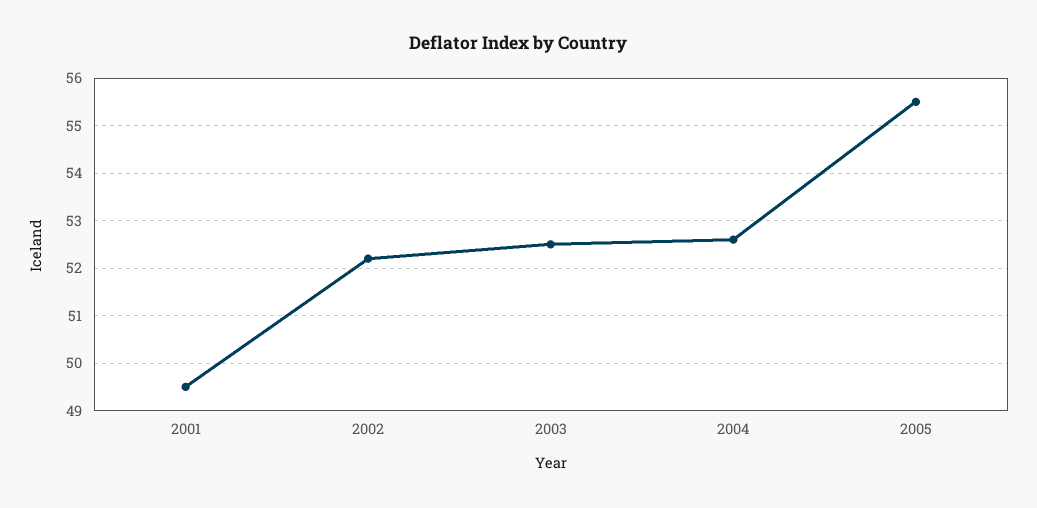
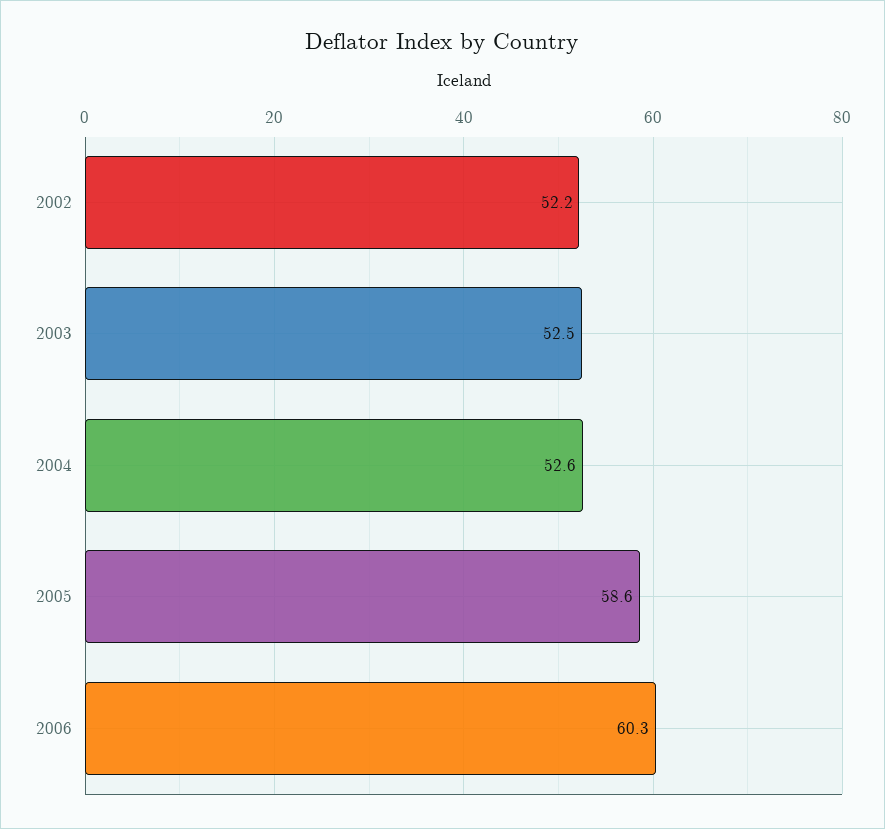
2001: 49.5 -> none
2005: 55.5 -> 58.6
2006: none -> 60.3

